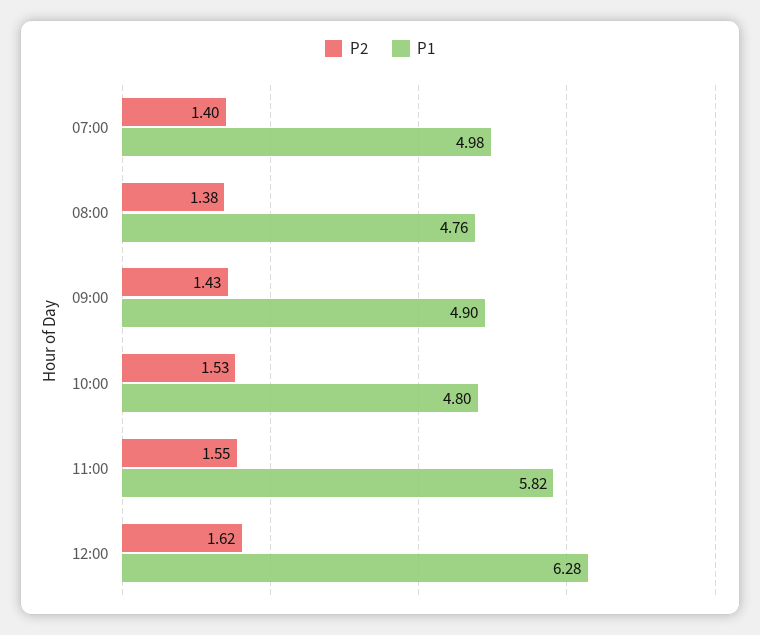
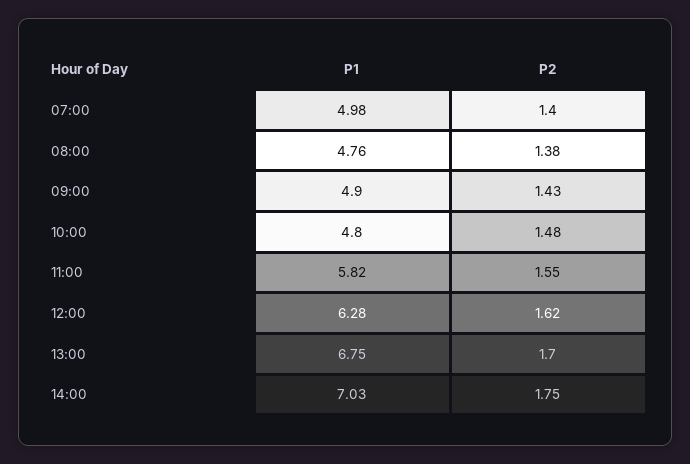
P2, 10:00: 1.53 -> 1.48
P1, 13:00: none -> 6.75
P2, 13:00: none -> 1.7
P1, 14:00: none -> 7.03
P2, 14:00: none -> 1.75

